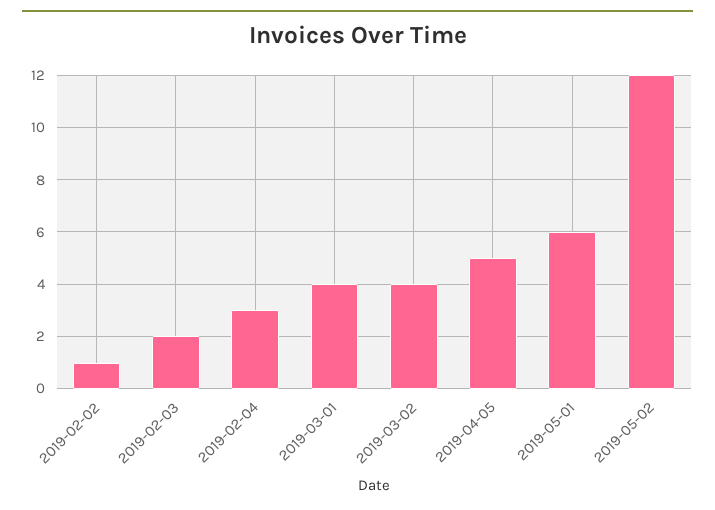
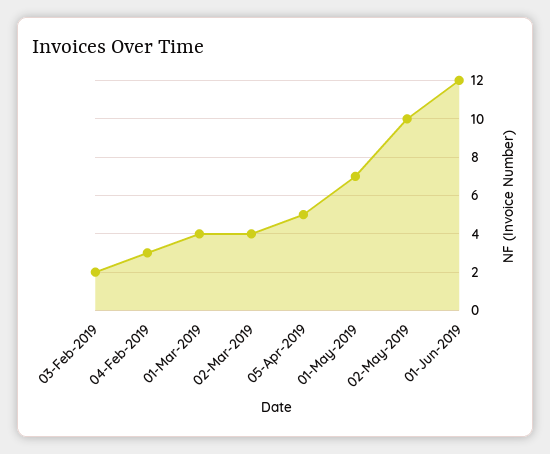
2019-02-02: 1 -> none
2019-05-01: 6 -> 7
2019-05-02: 12 -> 10
01-Jun-2019: none -> 12

